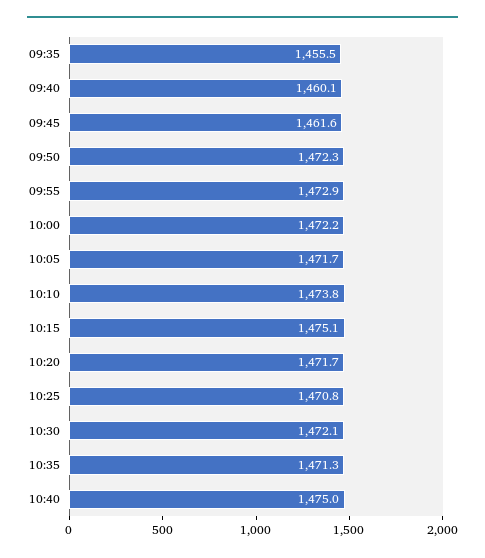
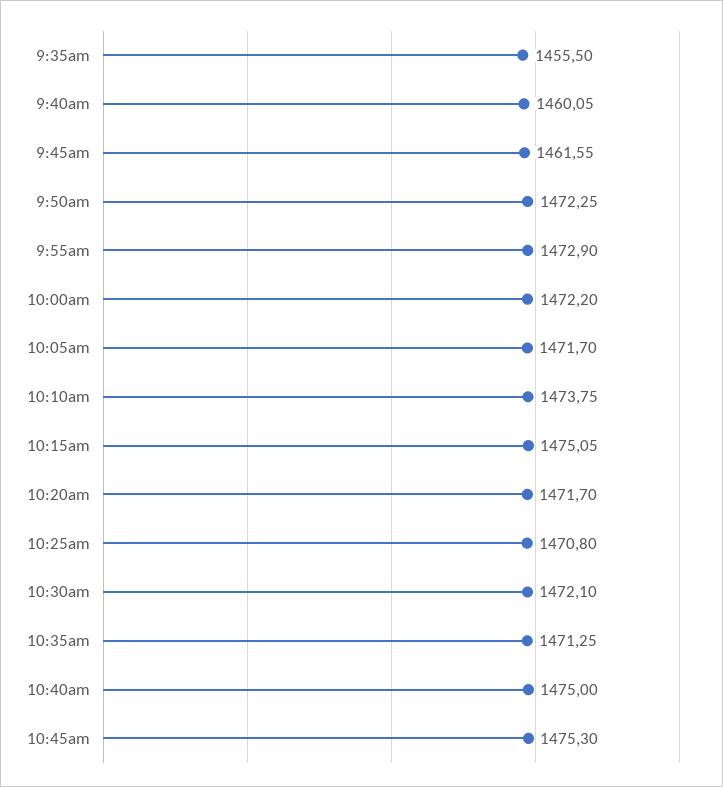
10:45am: none -> 1475.3

